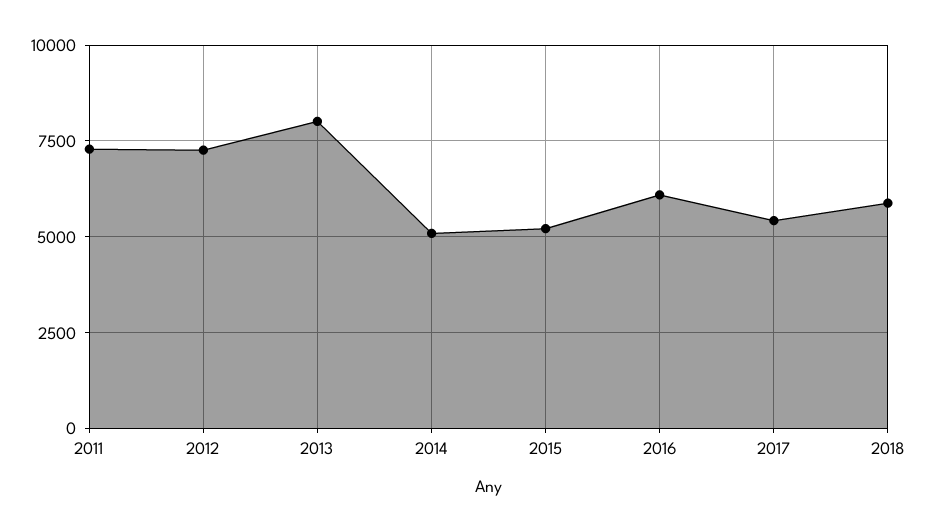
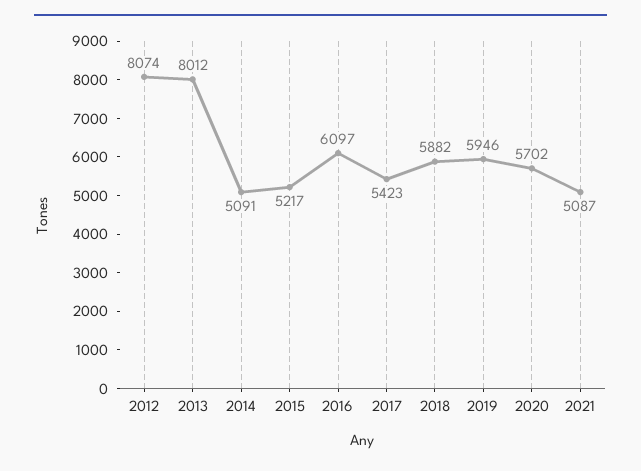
2011: 7250 -> none
2012: 7250 -> 8074
2019: none -> 5946
2020: none -> 5702
2021: none -> 5087

